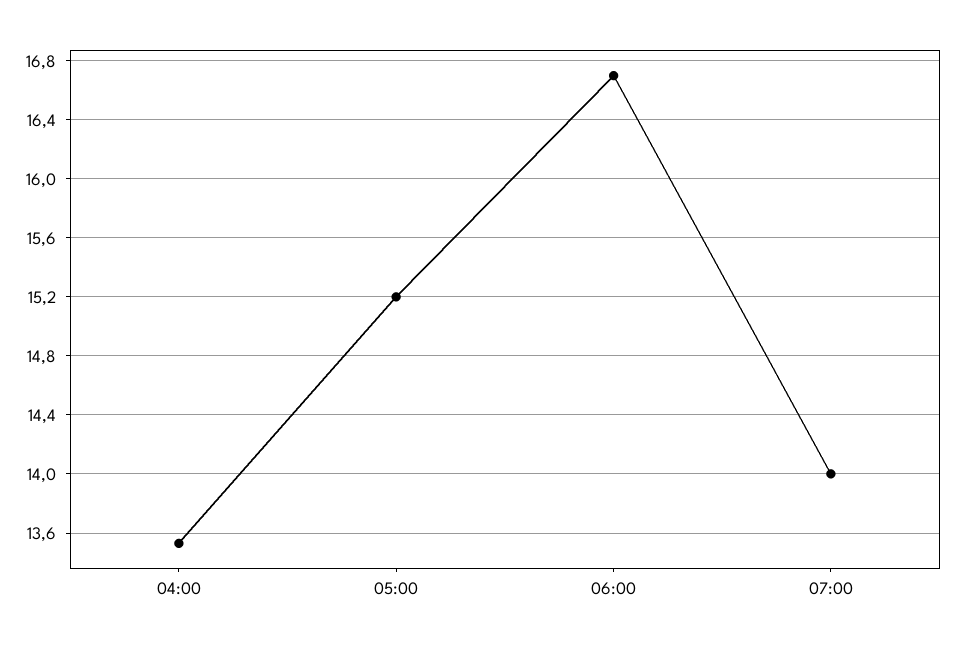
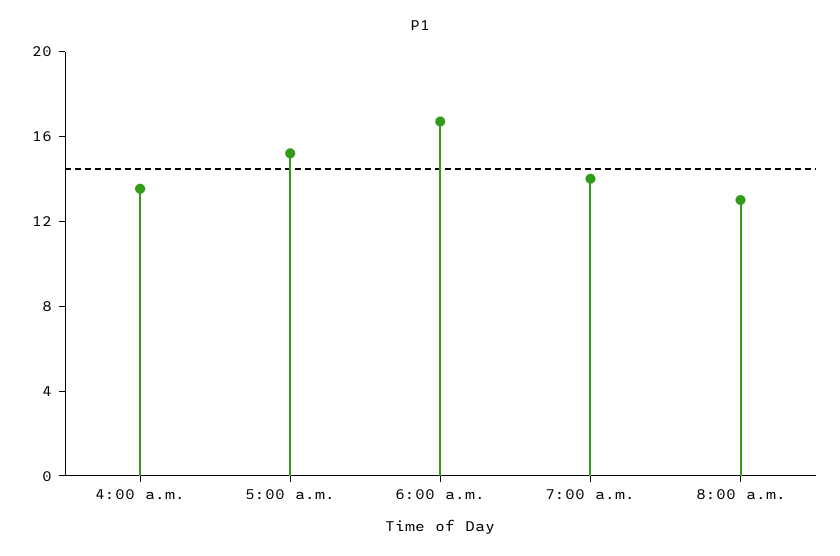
8:00 a.m.: none -> 13

